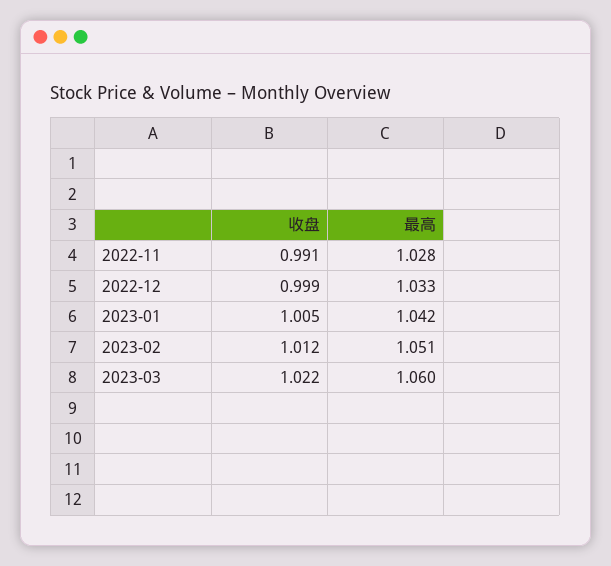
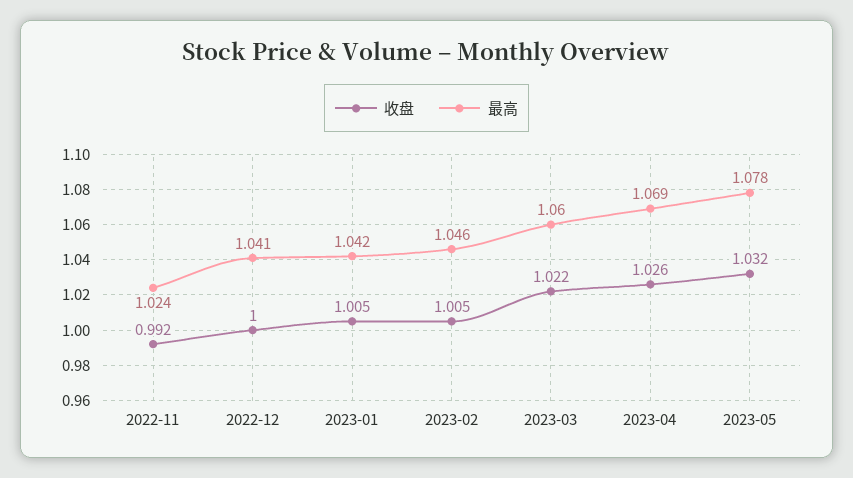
收盘, 2022-11: 0.991 -> 0.992
最高, 2022-11: 1.028 -> 1.024
收盘, 2022-12: 0.999 -> 1
最高, 2022-12: 1.033 -> 1.041
收盘, 2023-02: 1.012 -> 1.005
最高, 2023-02: 1.051 -> 1.046
收盘, 2023-04: none -> 1.026
最高, 2023-04: none -> 1.069
收盘, 2023-05: none -> 1.032
最高, 2023-05: none -> 1.078

